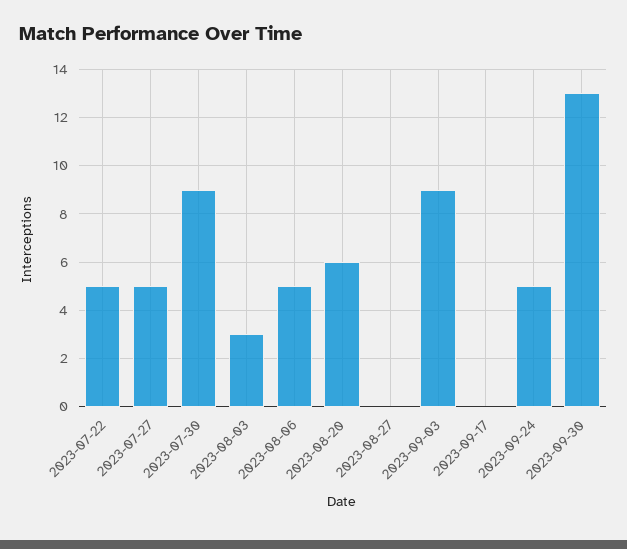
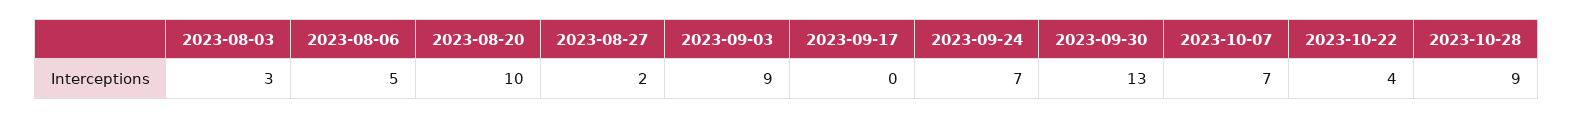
2023-07-22: 5 -> none
2023-07-27: 5 -> none
2023-07-30: 9 -> none
2023-08-20: 6 -> 10
2023-08-27: 0 -> 2
2023-09-24: 5 -> 7
2023-10-07: none -> 7
2023-10-22: none -> 4
2023-10-28: none -> 9

